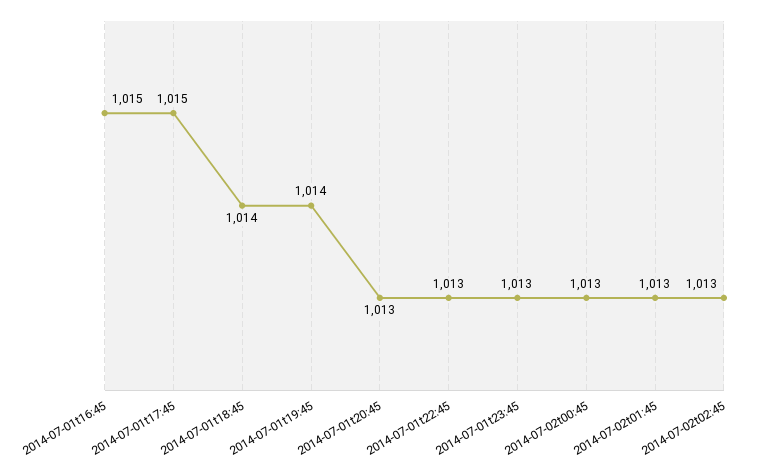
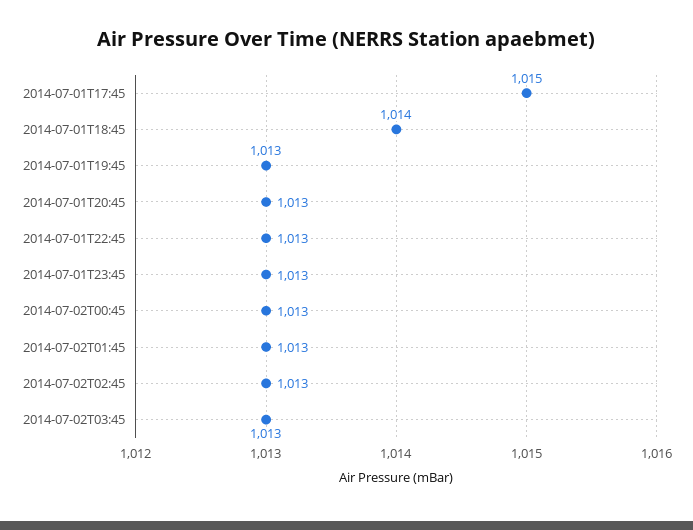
2014-07-01t16:45: 1015 -> none
2014-07-01t19:45: 1014 -> 1013
2014-07-02T03:45: none -> 1013

